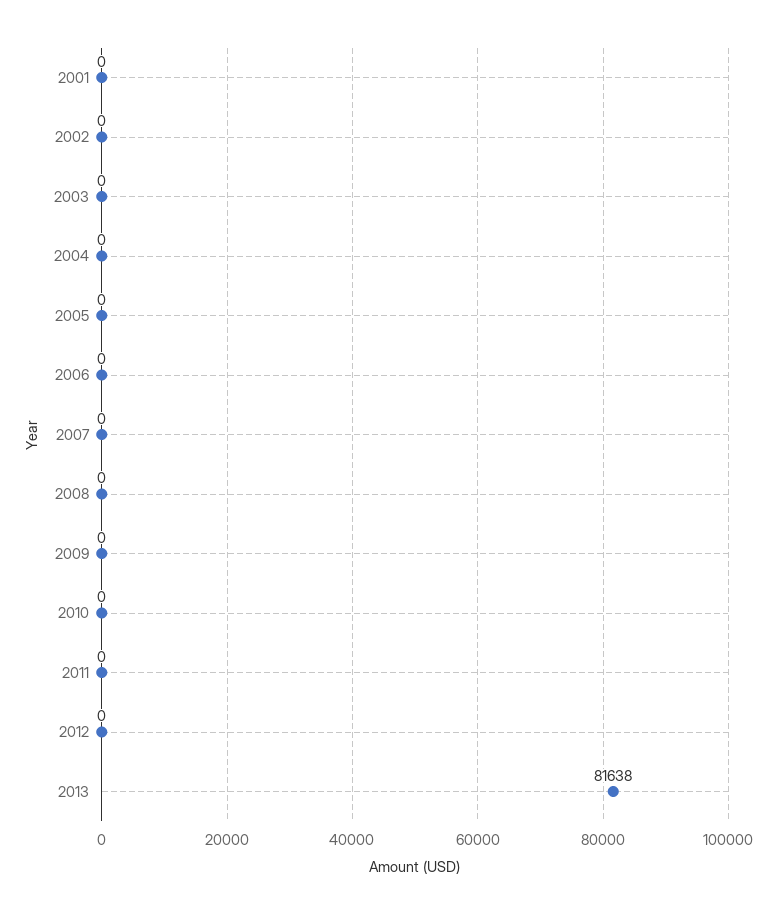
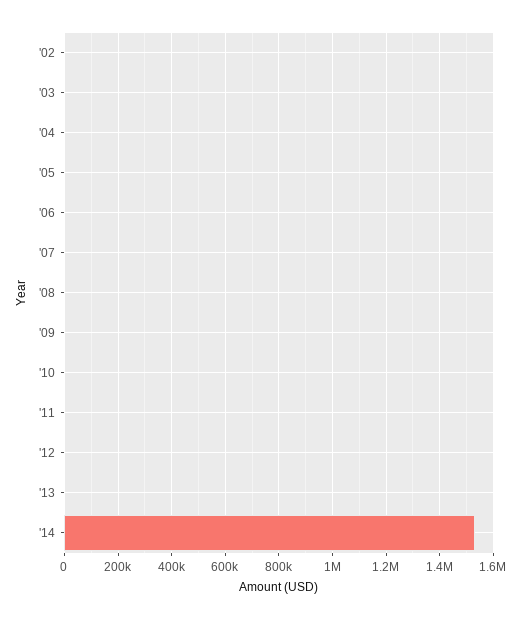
2001: 0 -> none
2013: 81638 -> 0
'14: none -> 1525000

